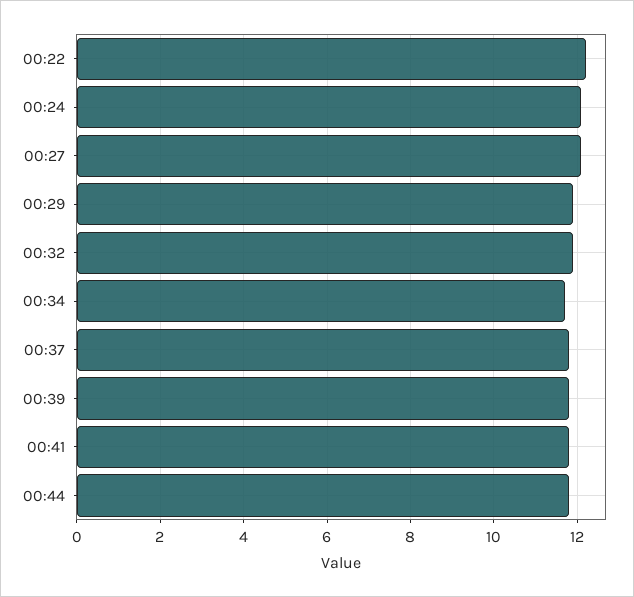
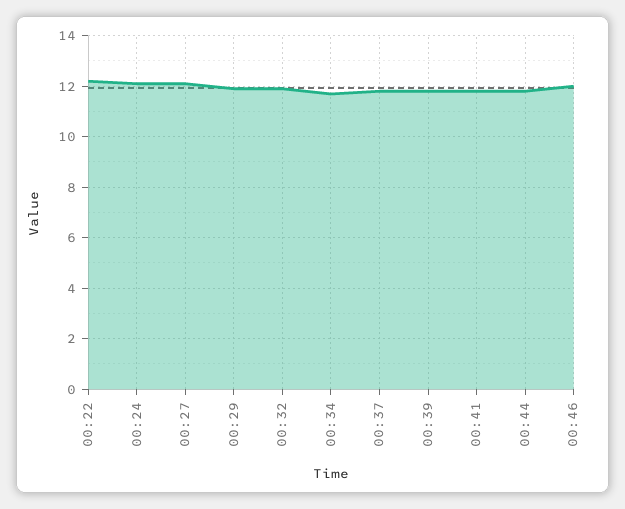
00:46: none -> 12

